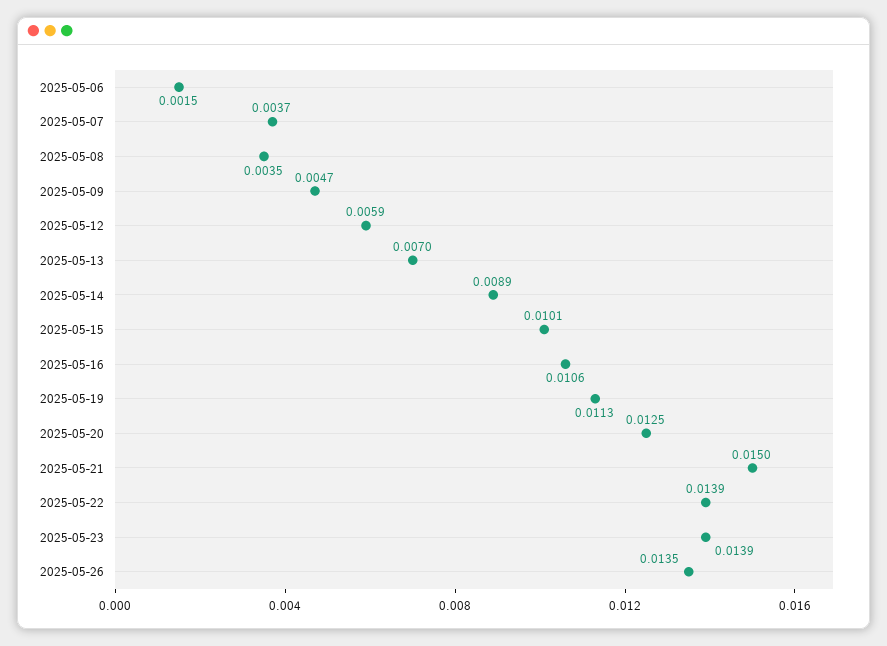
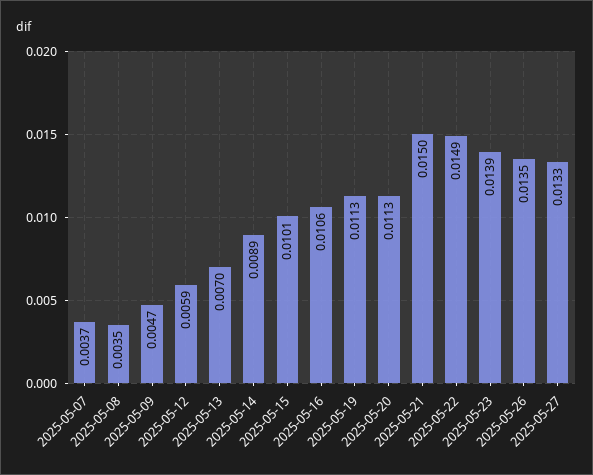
2025-05-06: 0.0015 -> none
2025-05-20: 0.0125 -> 0.0113
2025-05-22: 0.0139 -> 0.0149
2025-05-27: none -> 0.0133

